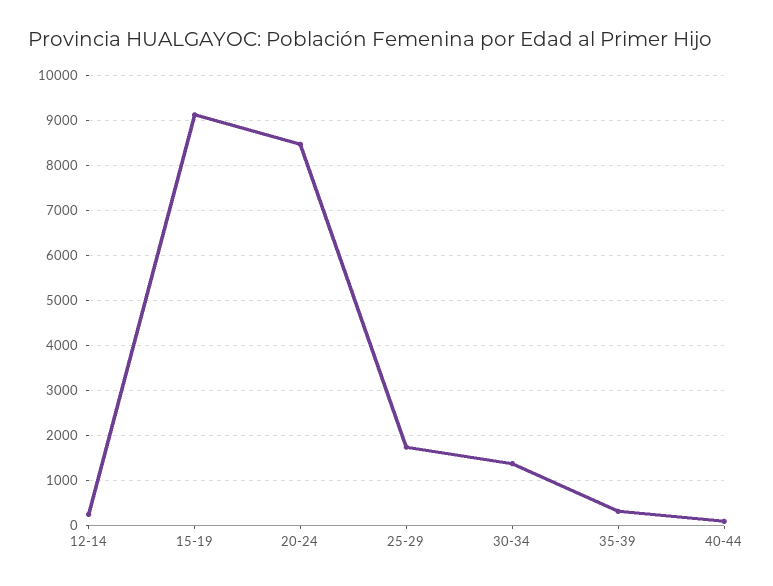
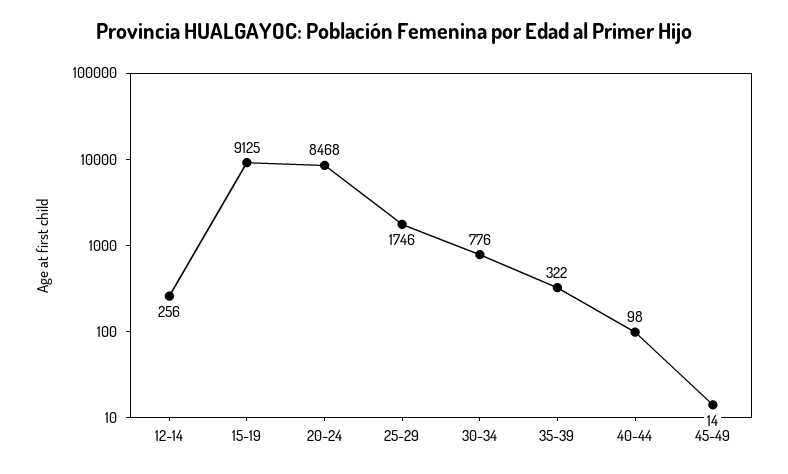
30-34: 1400 -> 776
45-49: none -> 14

